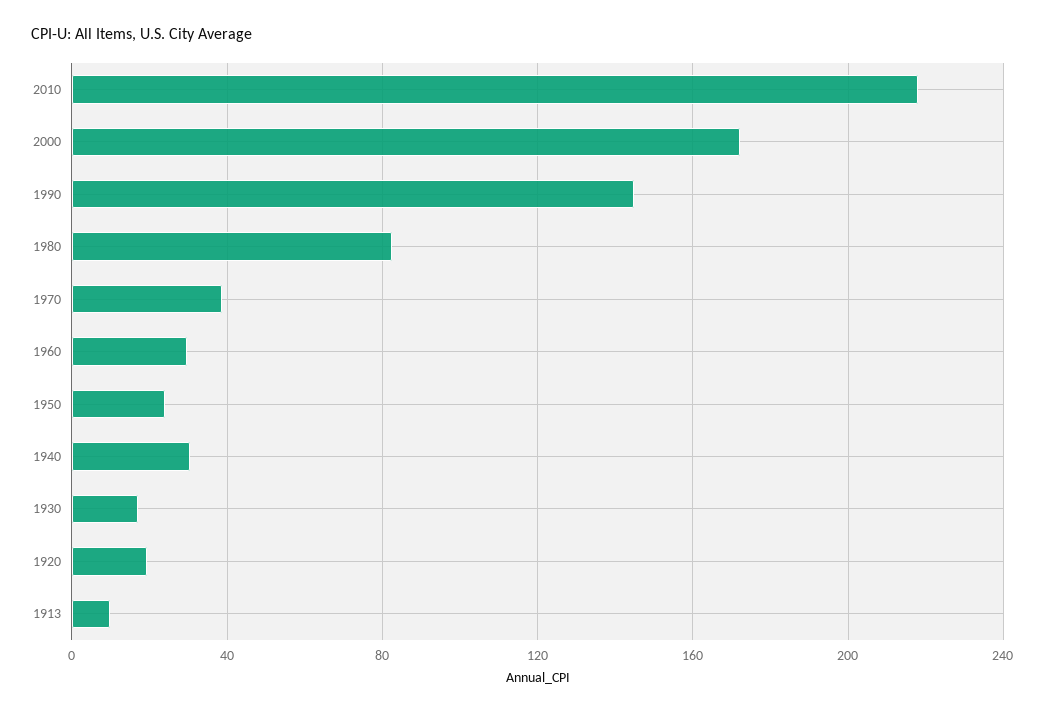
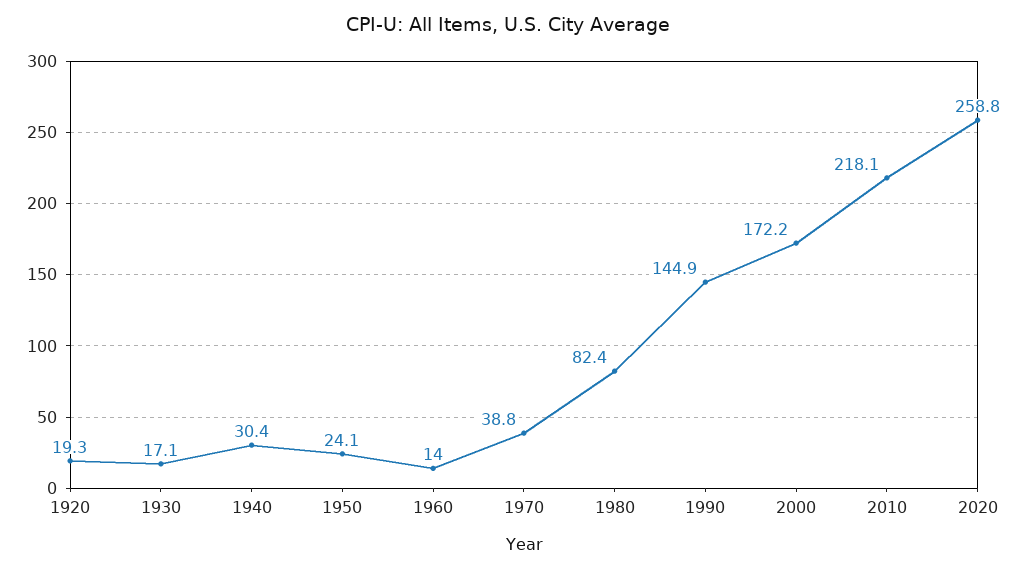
1960: 30 -> 14
1913: 10 -> none
2020: none -> 258.8

